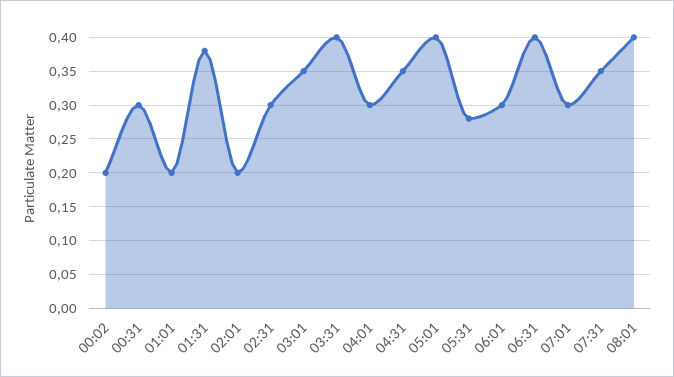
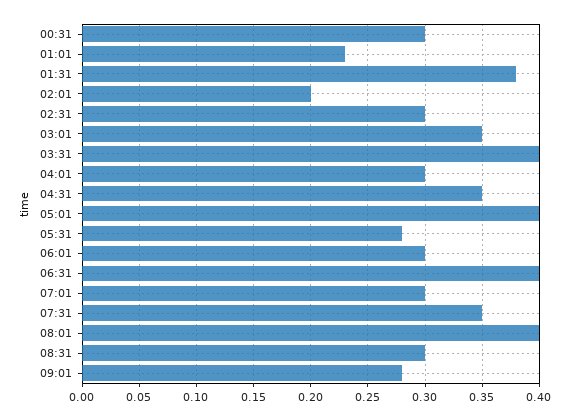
00:02: 0.2 -> none
01:01: 0.2 -> 0.23
08:31: none -> 0.3
09:01: none -> 0.28

